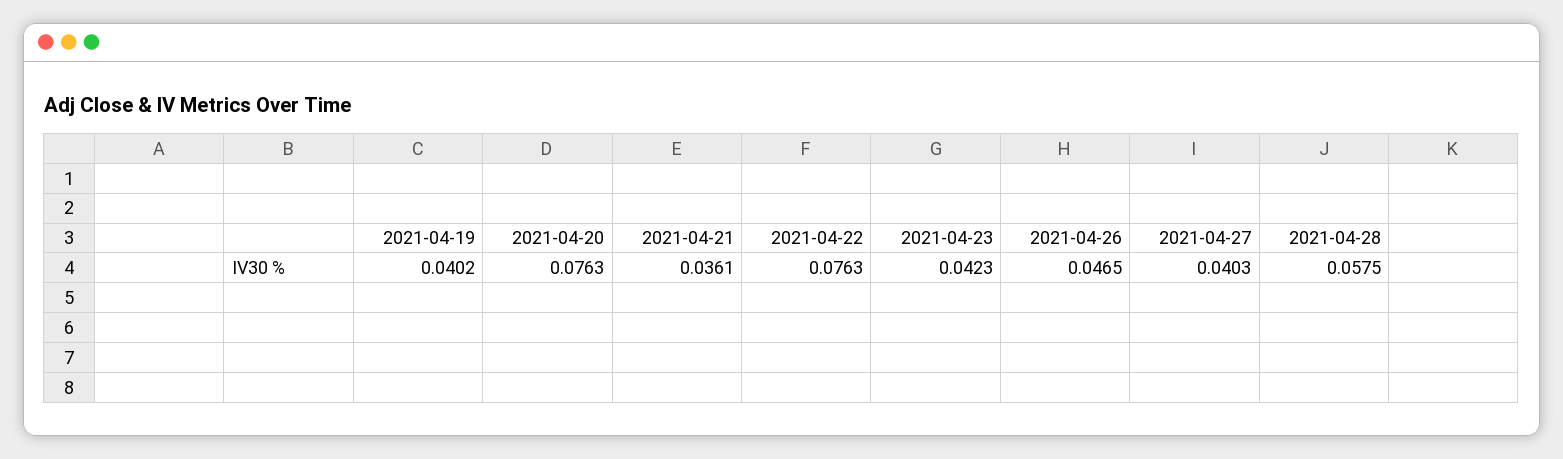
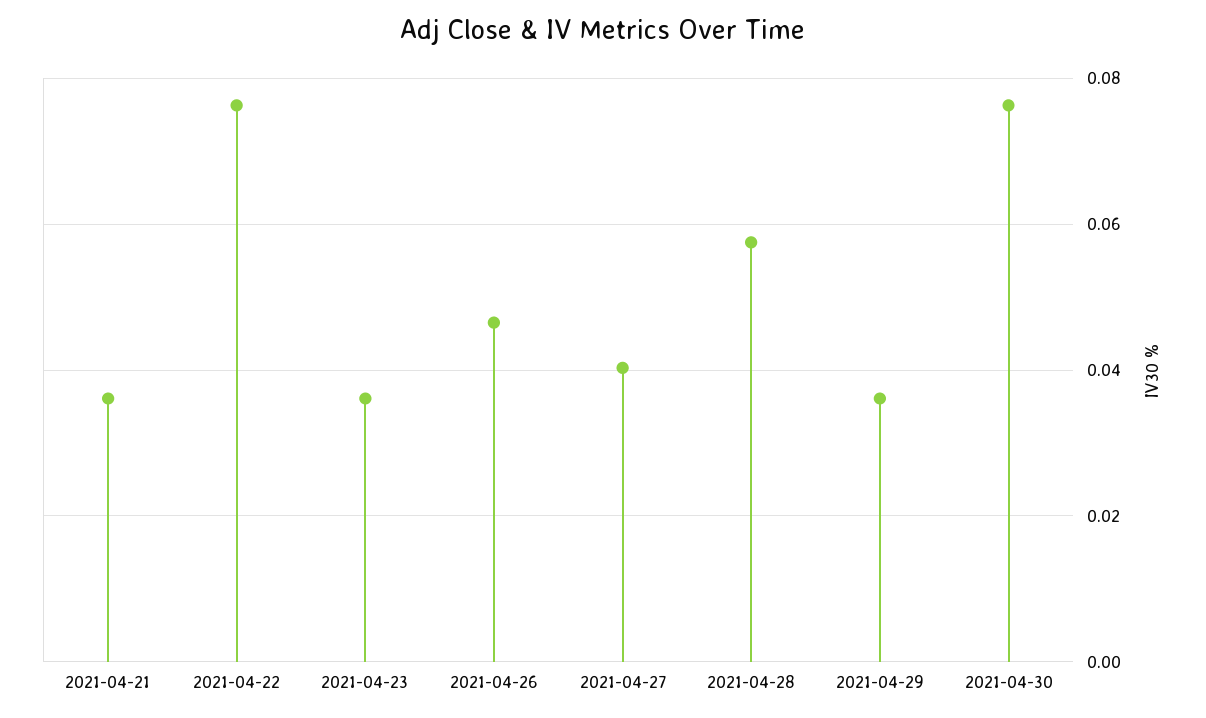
2021-04-19: 0.0402 -> none
2021-04-20: 0.0763 -> none
2021-04-23: 0.0423 -> 0.036
2021-04-29: none -> 0.036
2021-04-30: none -> 0.076

